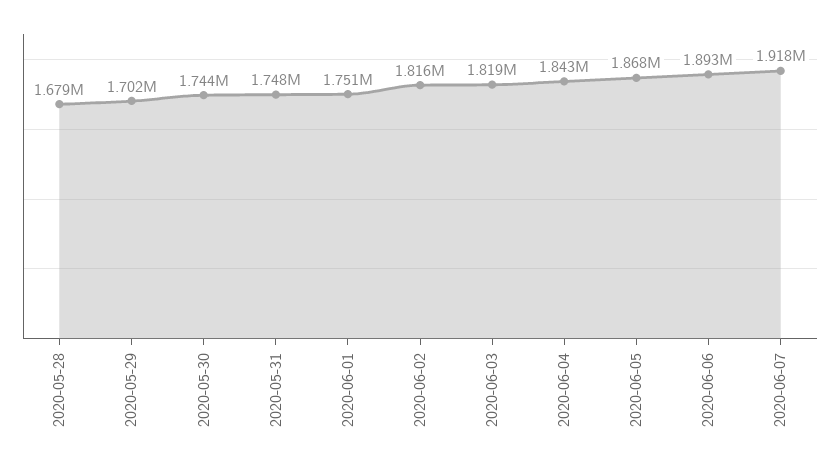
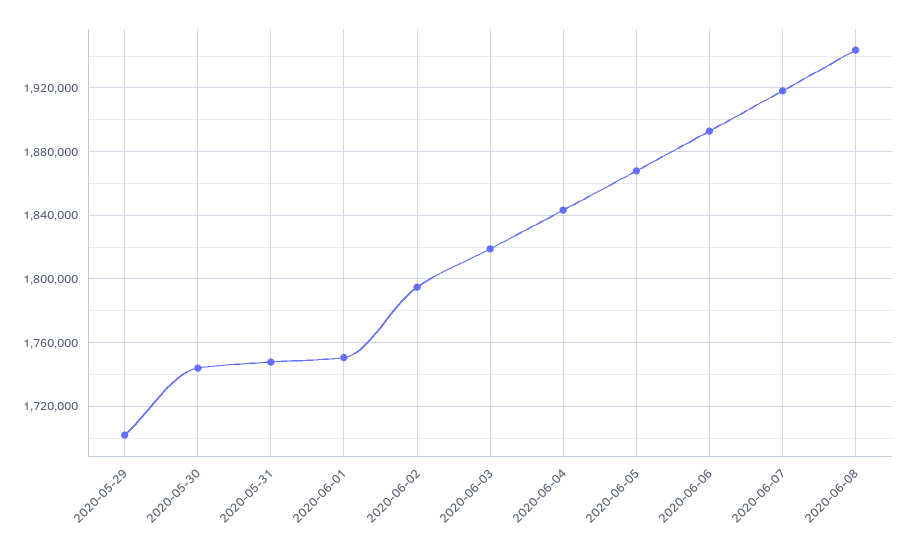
2020-05-28: 1679000 -> none
2020-06-02: 1816000 -> 1795000
2020-06-08: none -> 1945000

